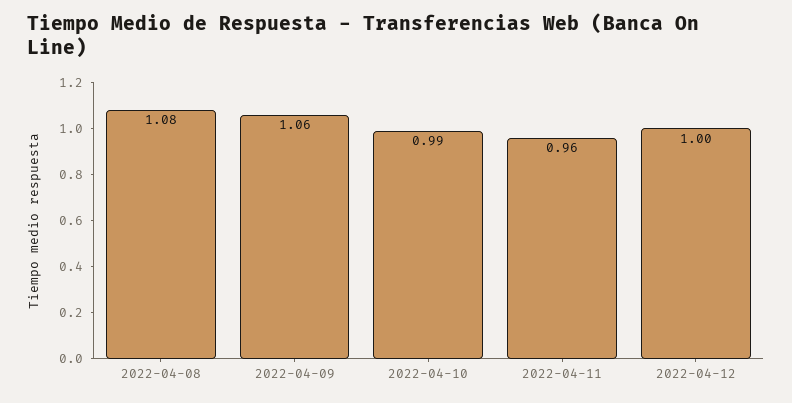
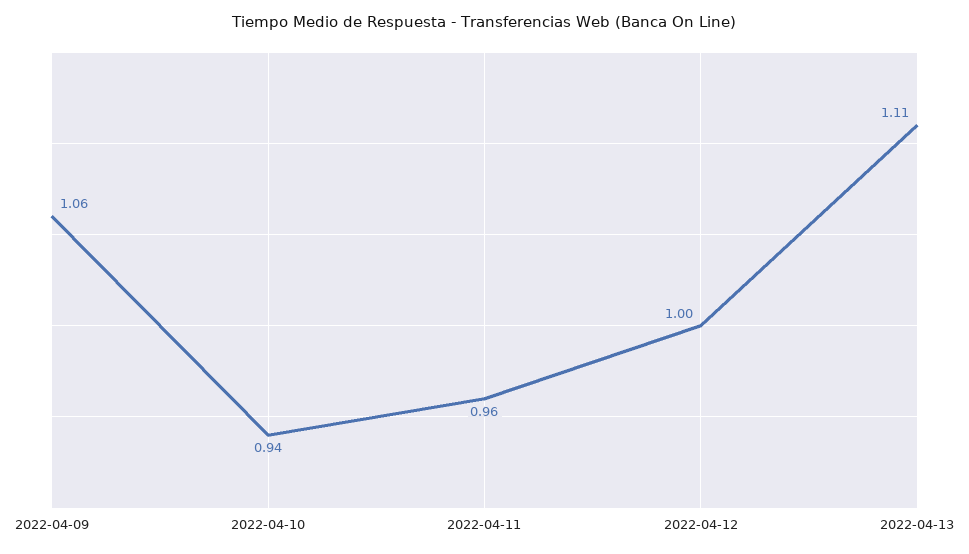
2022-04-08: 1.08 -> none
2022-04-10: 0.99 -> 0.94
2022-04-13: none -> 1.11

